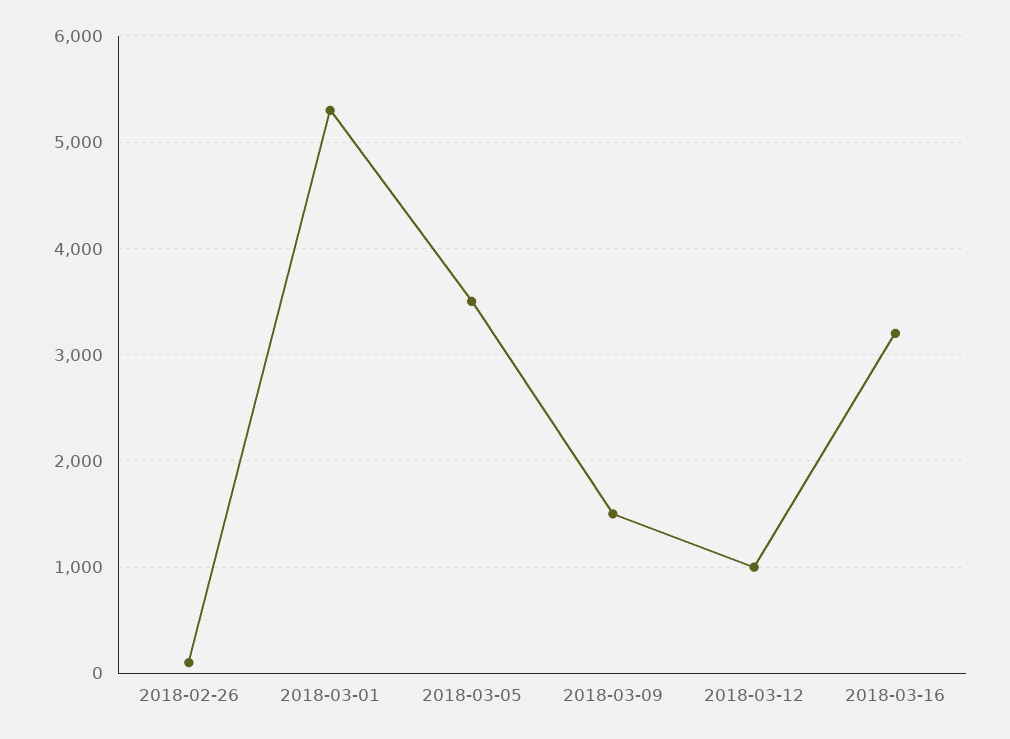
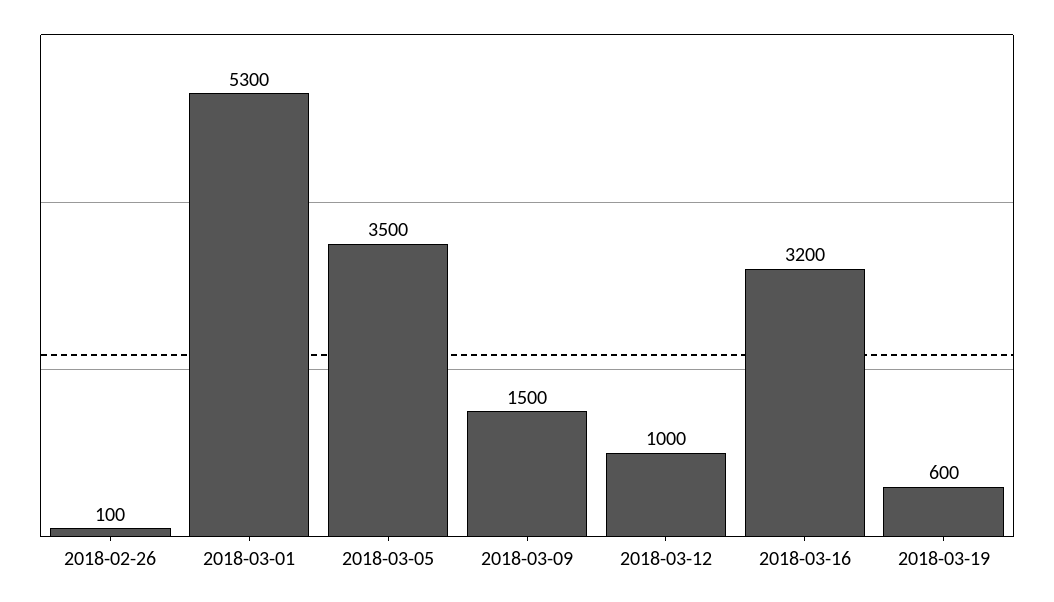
2018-03-19: none -> 600

